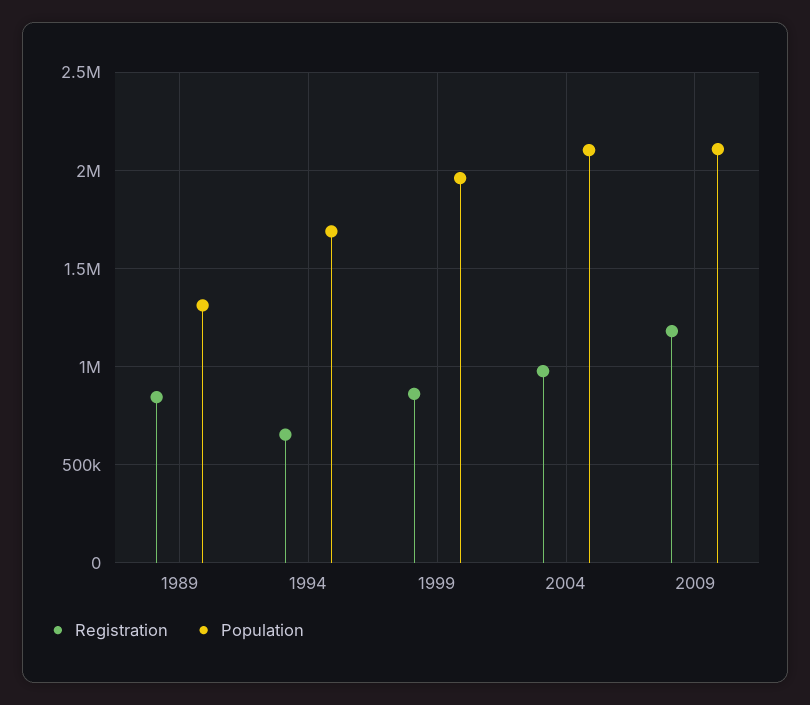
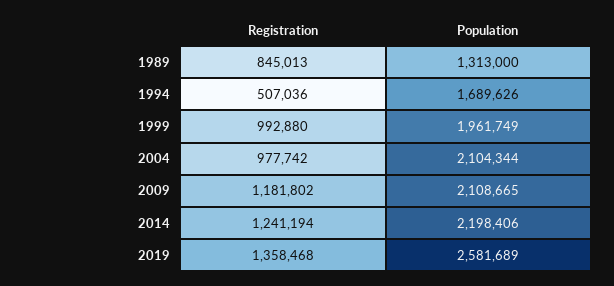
Registration, 1994: 650000 -> 507036
Registration, 1999: 850000 -> 992880
Registration, 2014: none -> 1241194
Population, 2014: none -> 2198406
Registration, 2019: none -> 1358468
Population, 2019: none -> 2581689

